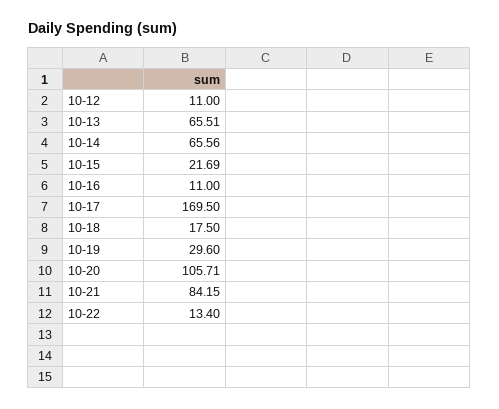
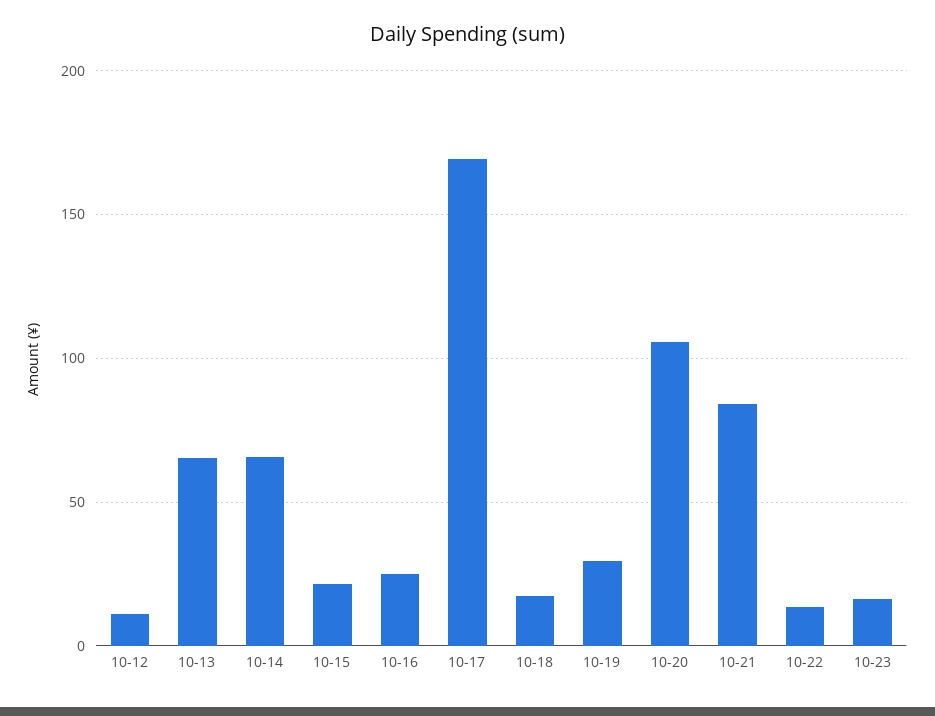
10-16: 11 -> 25
10-23: none -> 15

